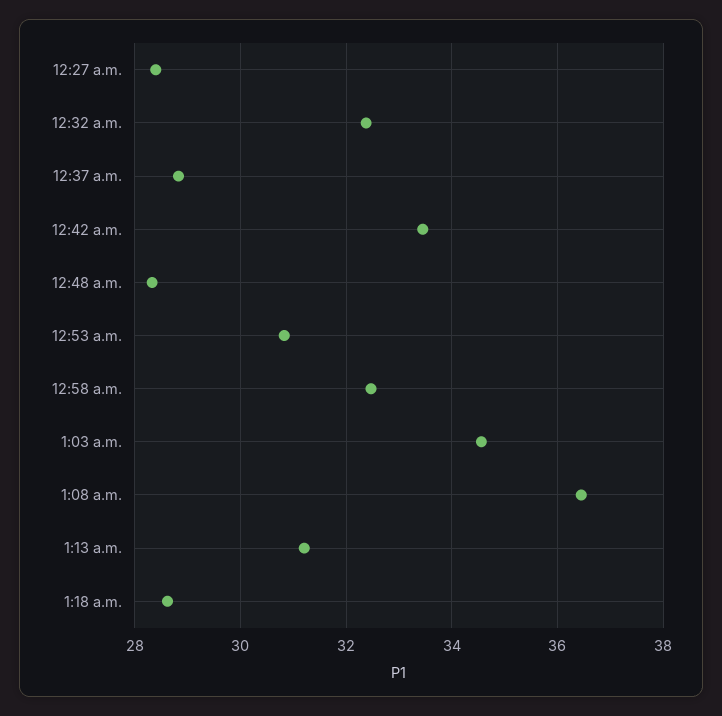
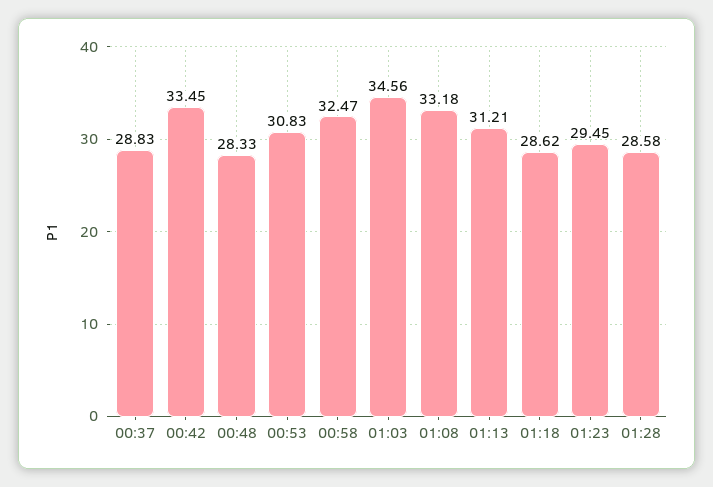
12:27 a.m.: 28.4 -> none
12:32 a.m.: 32.4 -> none
1:08 a.m.: 36.4 -> 33.18
01:23: none -> 29.45
01:28: none -> 28.58

